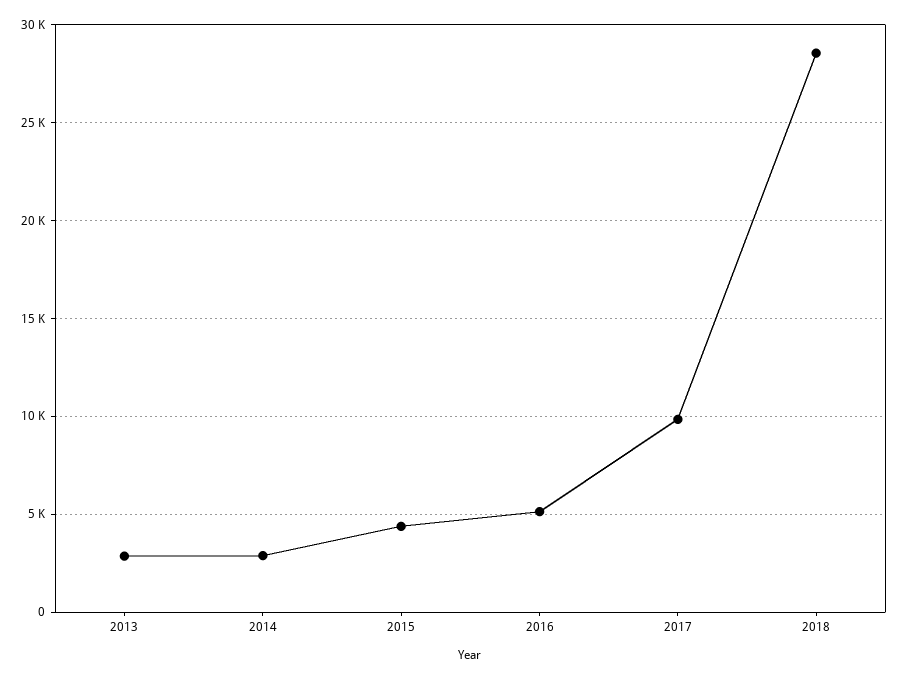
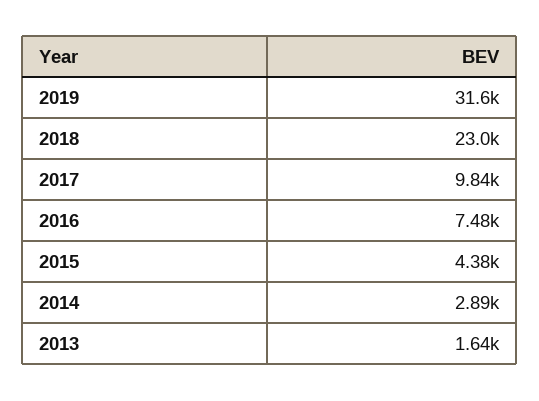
2013: 3000 -> 1640
2016: 5000 -> 7480
2018: 28500 -> 23000
2019: none -> 31600

